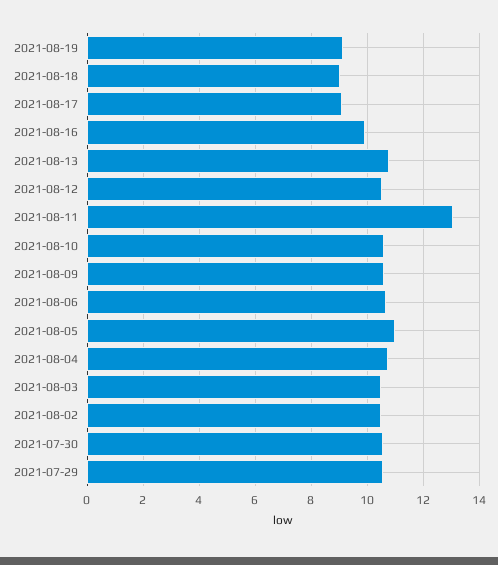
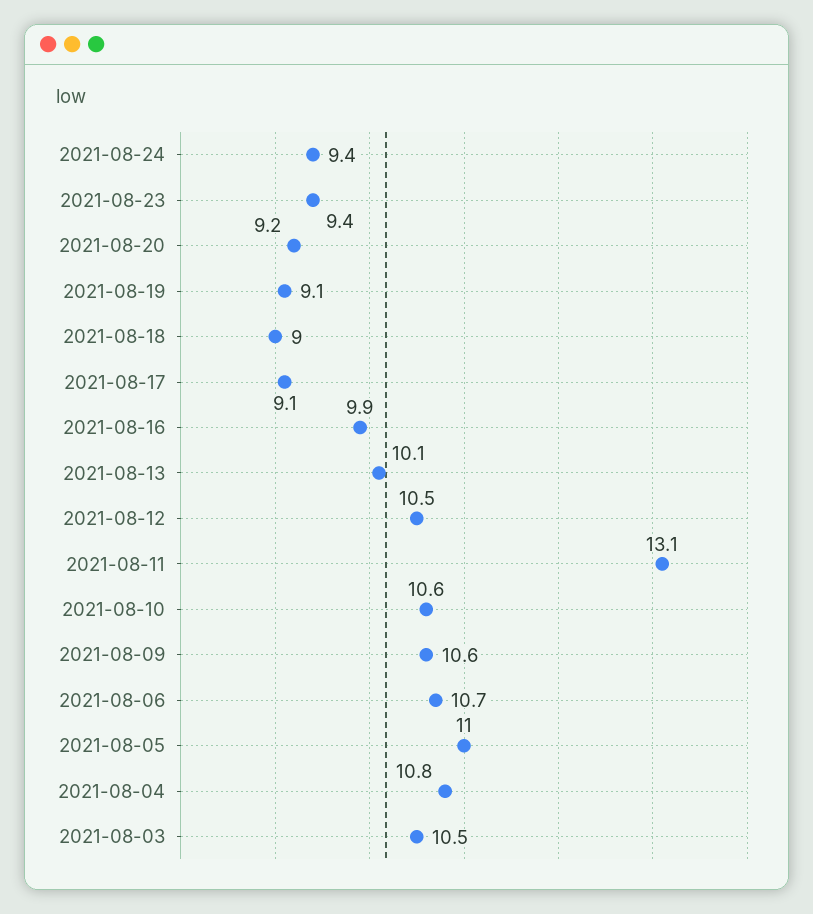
2021-08-13: 10.75 -> 10.1
2021-08-02: 10.5 -> none
2021-07-30: 10.5 -> none
2021-07-29: 10.5 -> none
2021-08-24: none -> 9.4
2021-08-23: none -> 9.4
2021-08-20: none -> 9.2

